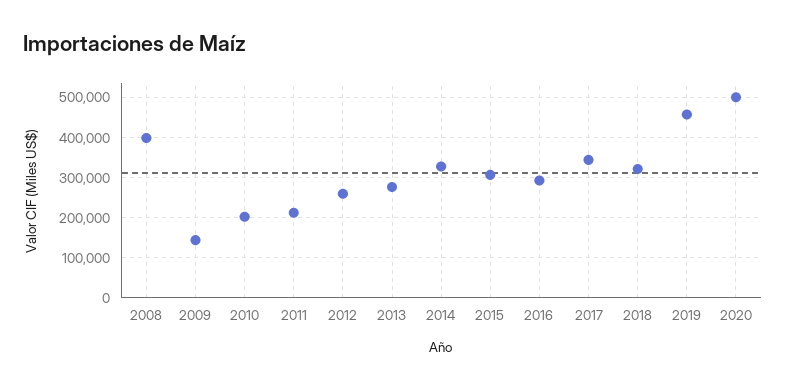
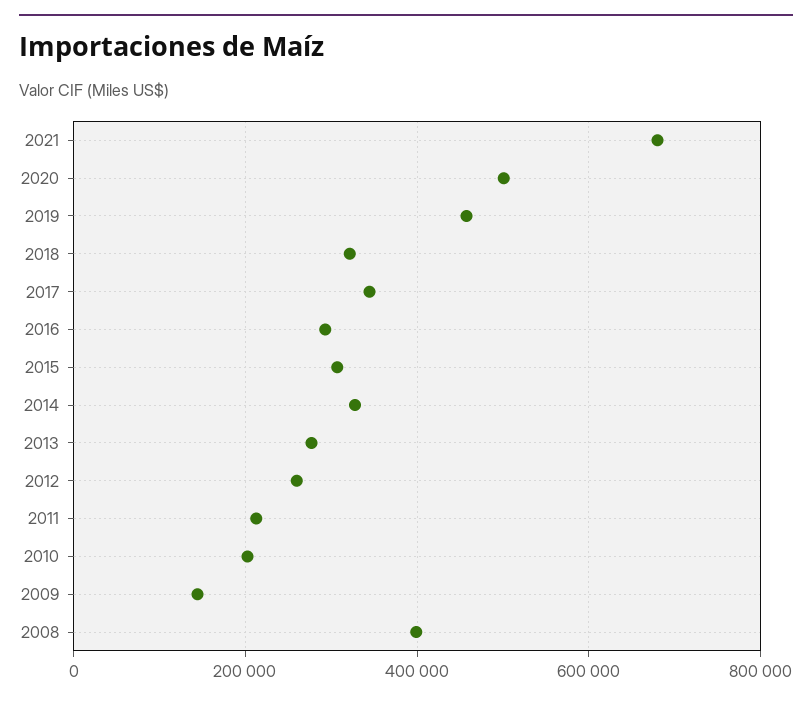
2021: none -> 680000

